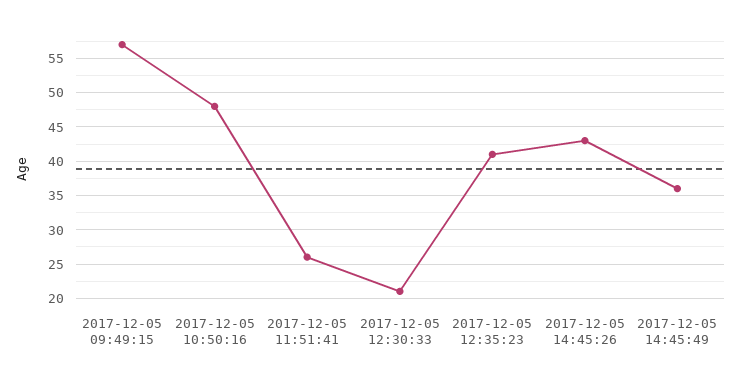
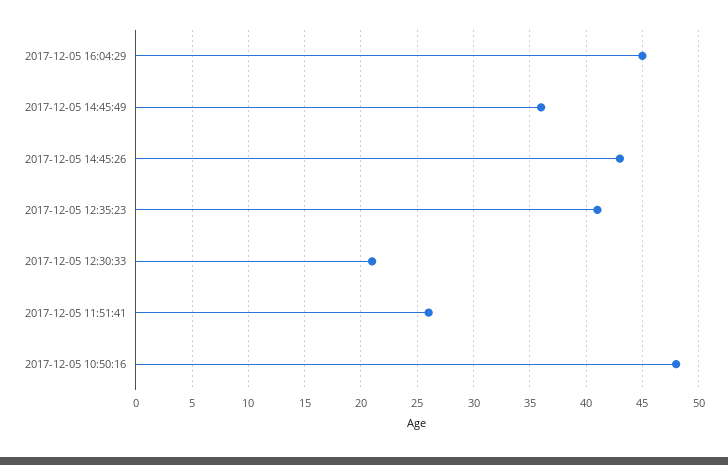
2017-12-05 09:49:15: 57 -> none
2017-12-05 16:04:29: none -> 45

